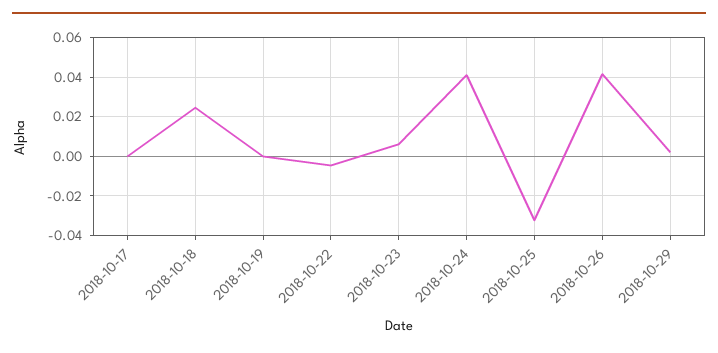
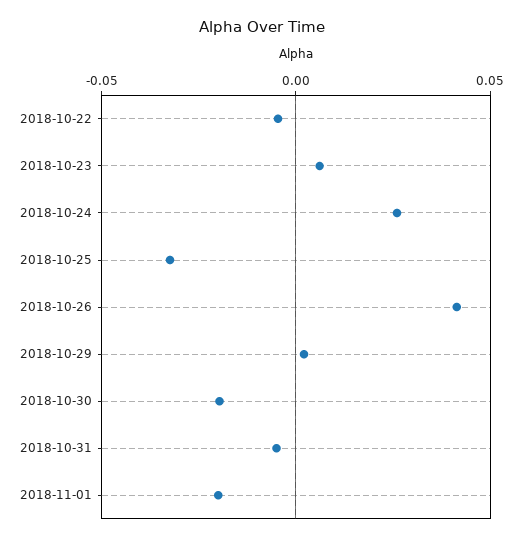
2018-10-17: 0 -> none
2018-10-18: 0.025 -> none
2018-10-19: 0 -> none
2018-10-24: 0.04 -> 0.025
2018-10-30: none -> -0.02
2018-10-31: none -> -0.005
2018-11-01: none -> -0.02

